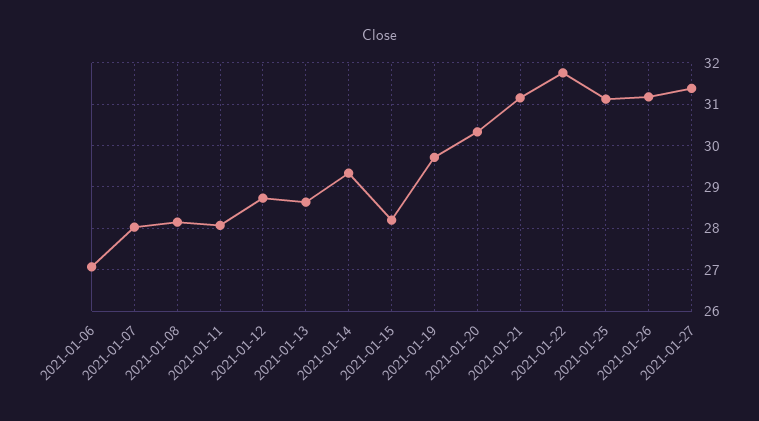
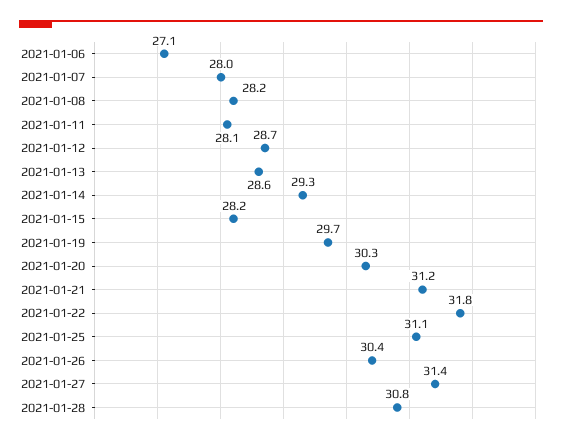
2021-01-26: 31.2 -> 30.4
2021-01-28: none -> 30.8

